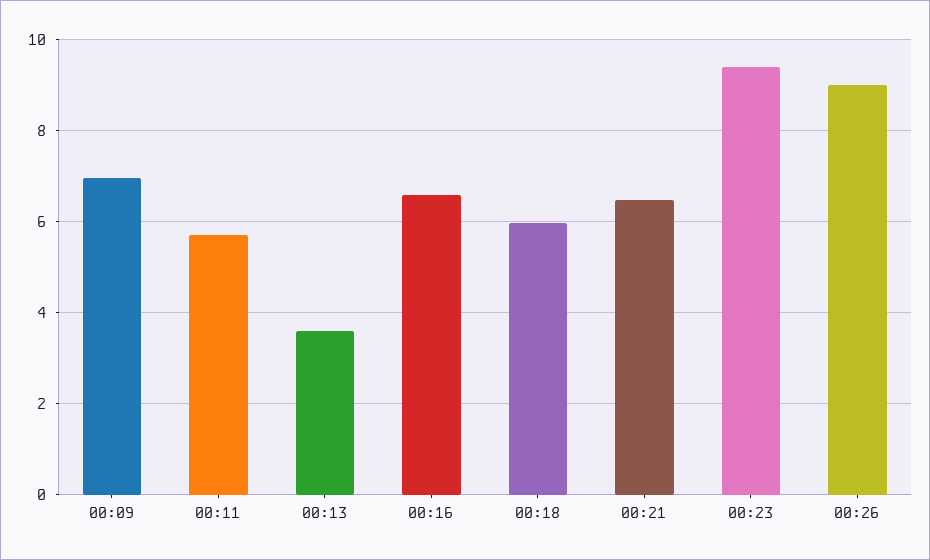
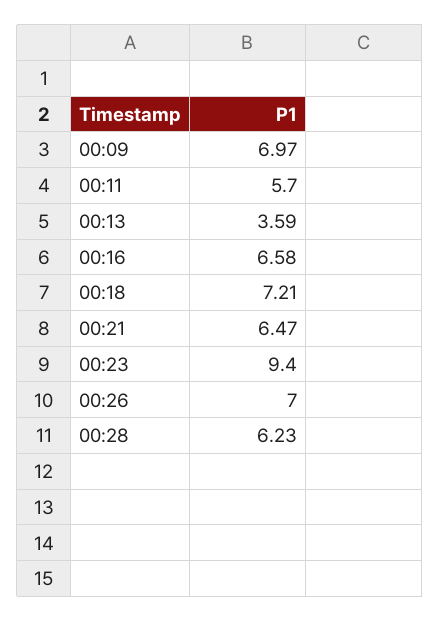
00:18: 6 -> 7.21
00:26: 9 -> 7
00:28: none -> 6.23

